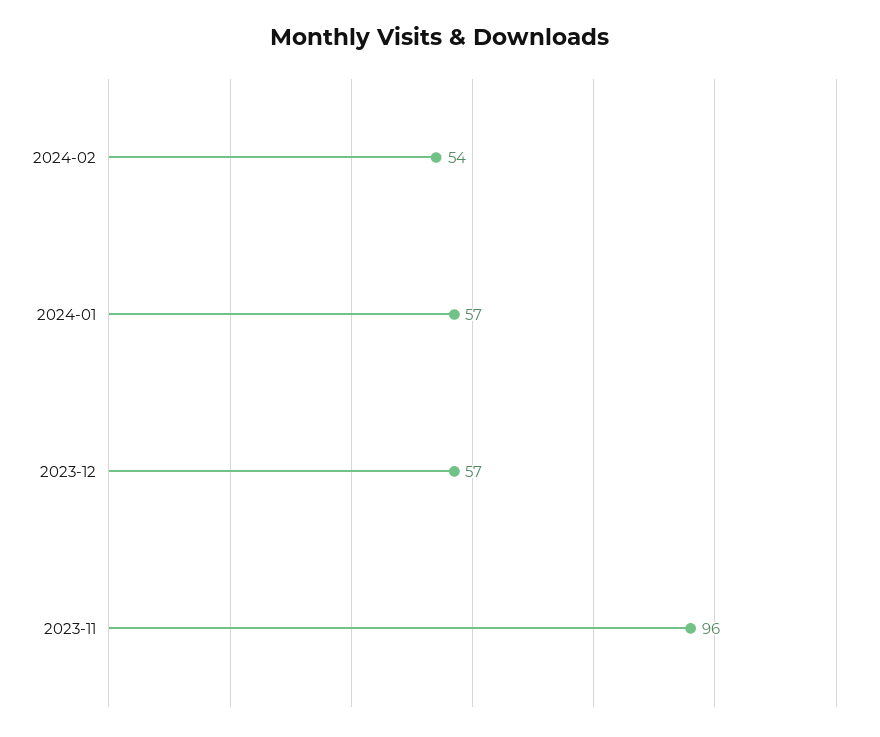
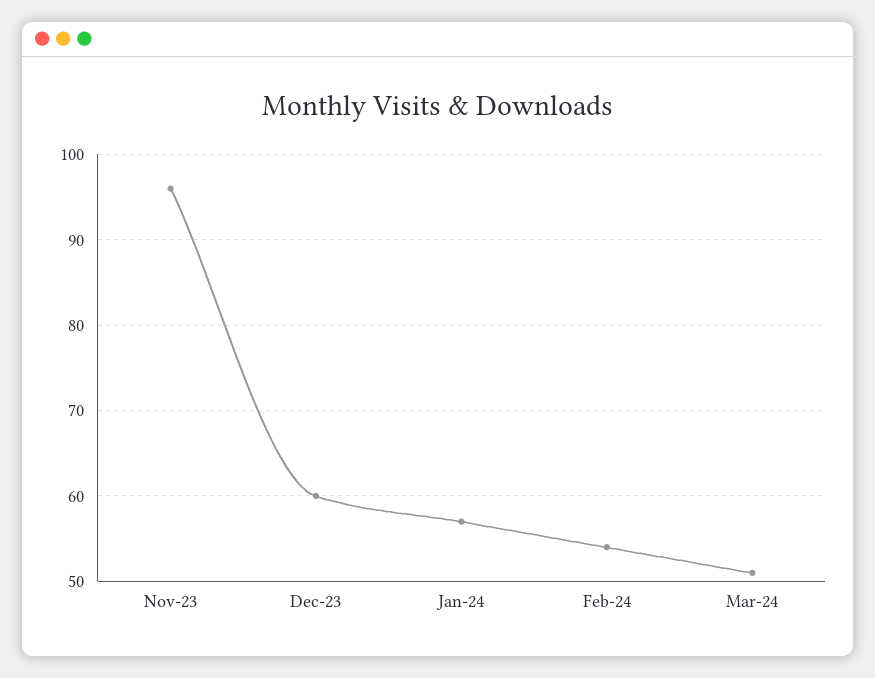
2023-12: 57 -> 60
Mar-24: none -> 51

